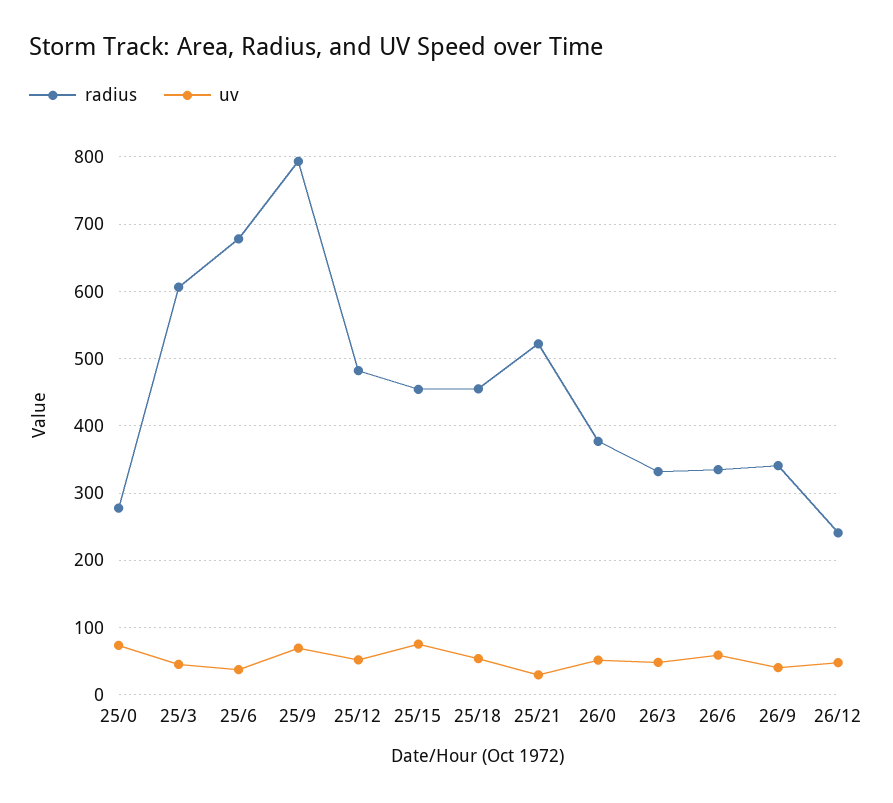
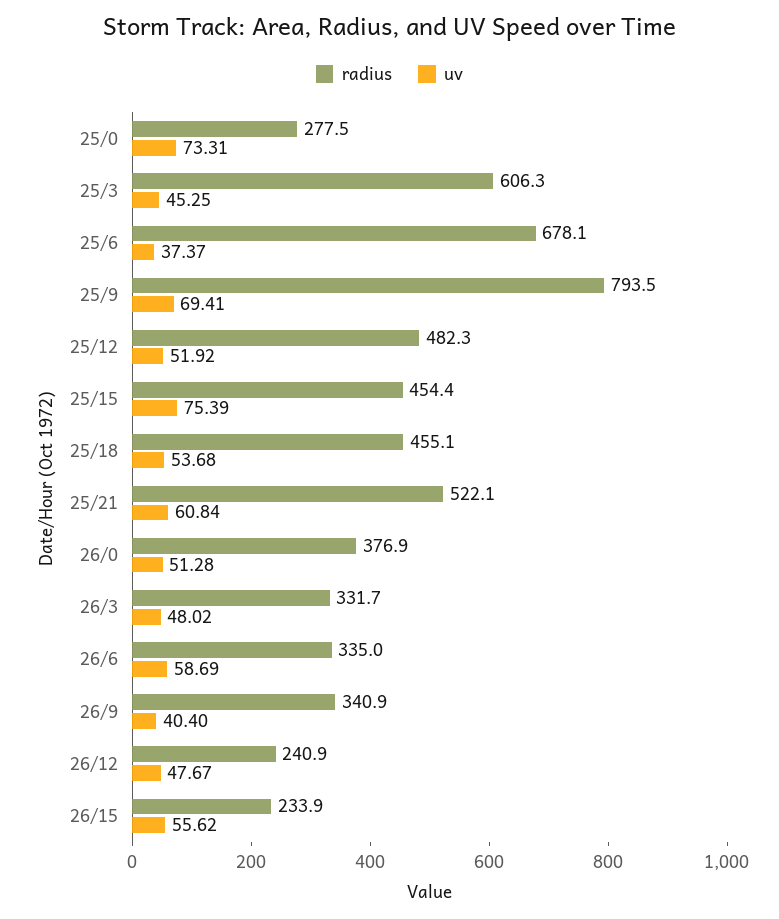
uv, 25/21: 30 -> 60.84
radius, 26/15: none -> 233.9
uv, 26/15: none -> 55.62

